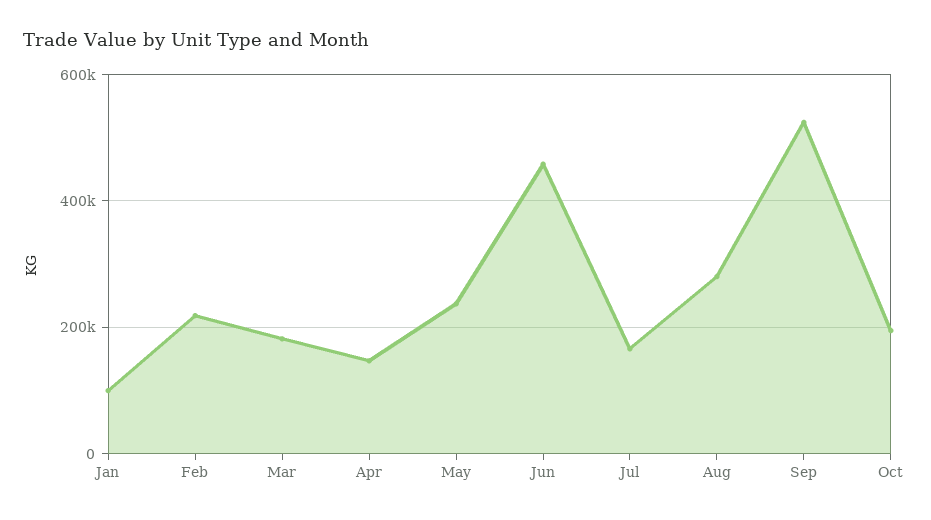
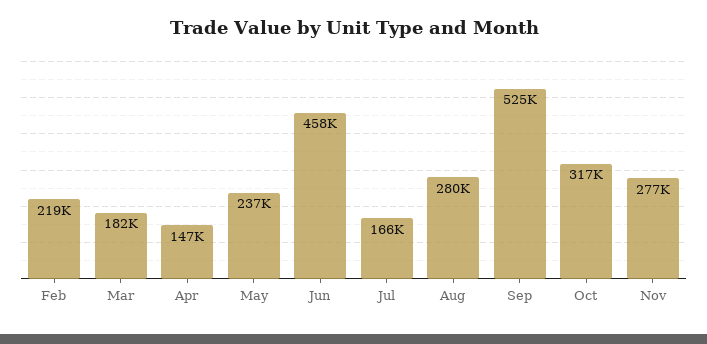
Jan: 100000 -> none
Oct: 200000 -> 317000
Nov: none -> 277000

